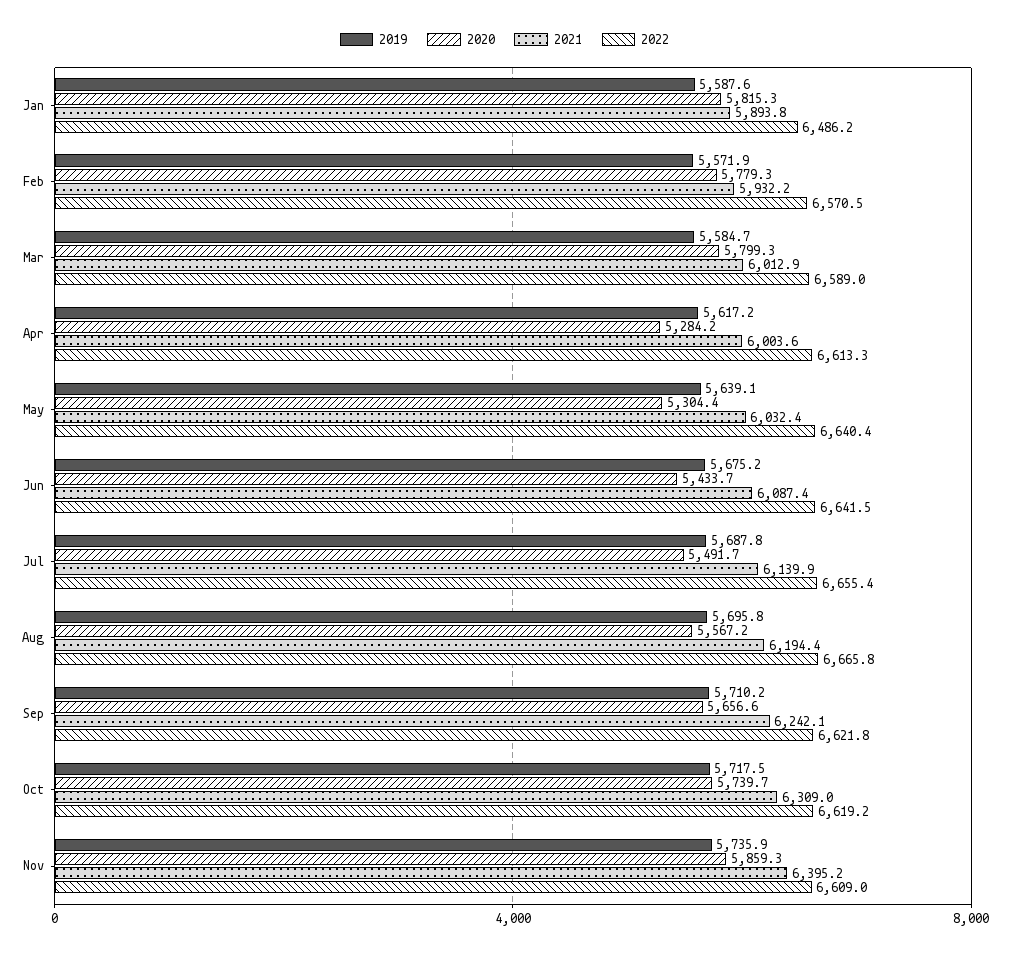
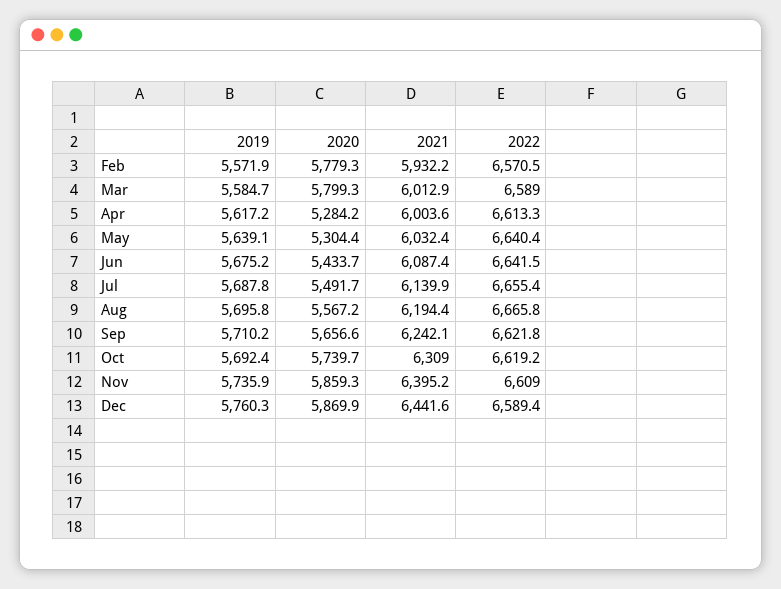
2019, Jan: 5587.6 -> none
2020, Jan: 5815.3 -> none
2021, Jan: 5893.8 -> none
2022, Jan: 6486.2 -> none
2019, Oct: 5717.5 -> 5692.4
2019, Dec: none -> 5760.3
2020, Dec: none -> 5869.9
2021, Dec: none -> 6441.6
2022, Dec: none -> 6589.4

